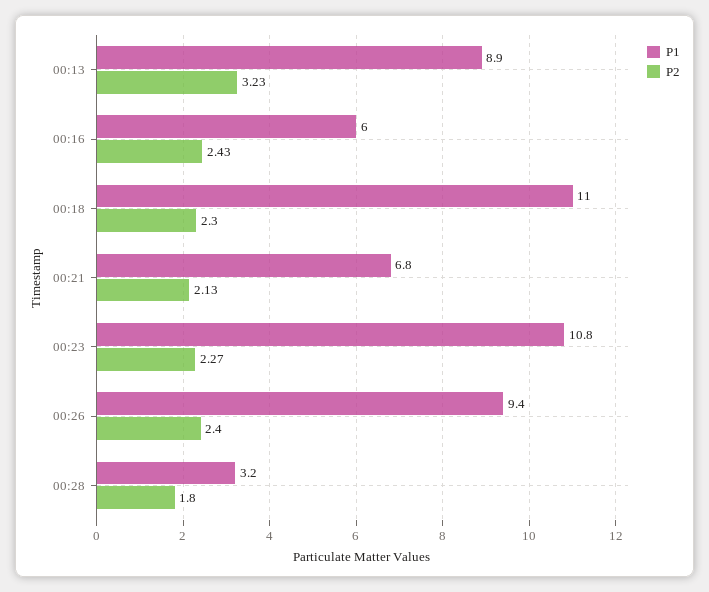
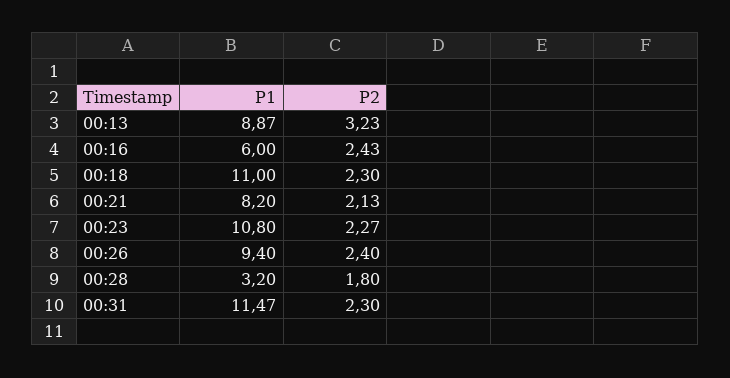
P1, 00:21: 6.8 -> 8.2
P1, 00:31: none -> 11.47
P2, 00:31: none -> 2.3

